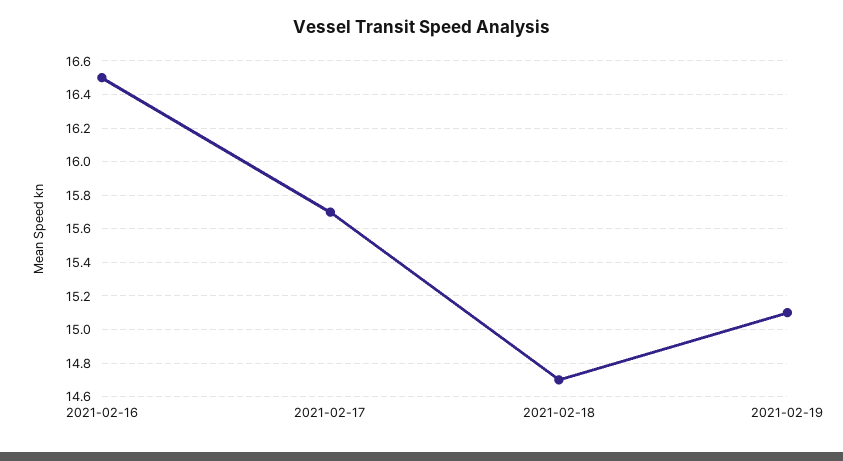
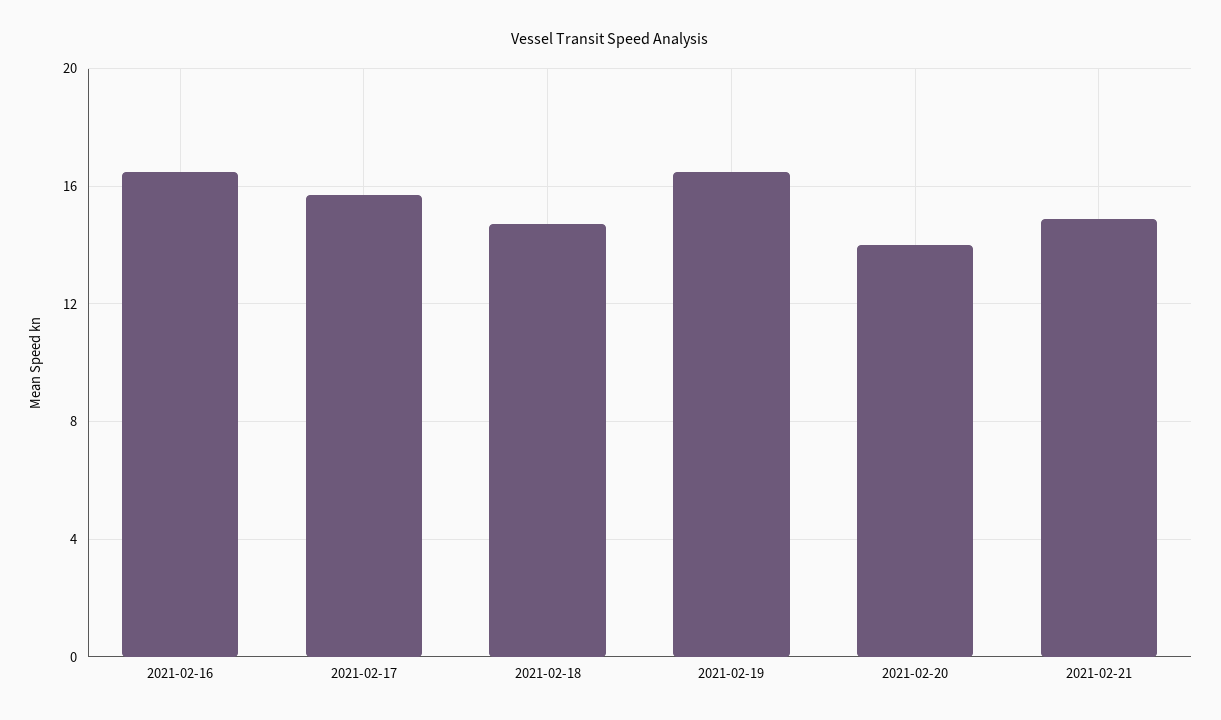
2021-02-19: 15.1 -> 16.5
2021-02-20: none -> 14
2021-02-21: none -> 15

